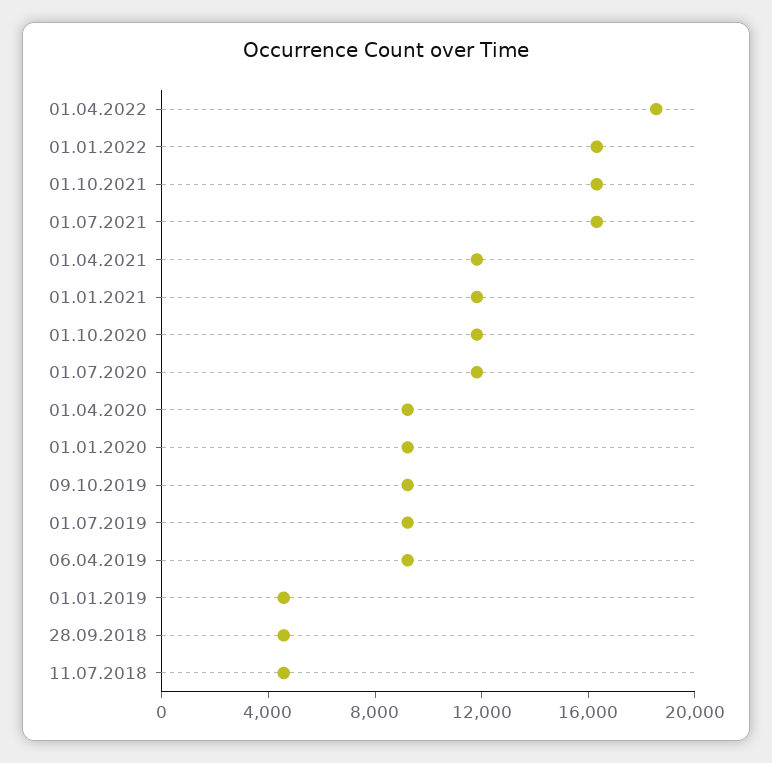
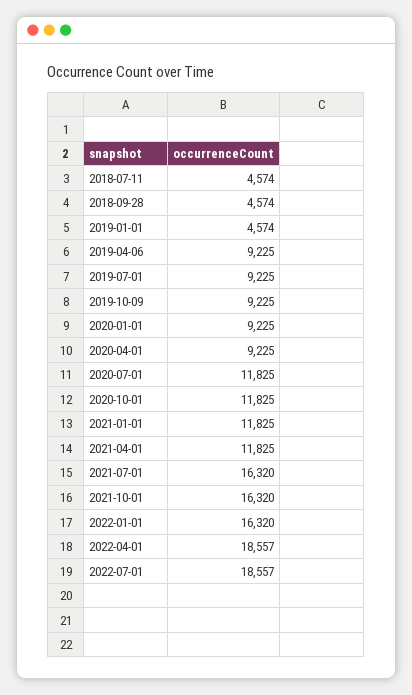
2022-07-01: none -> 18557

